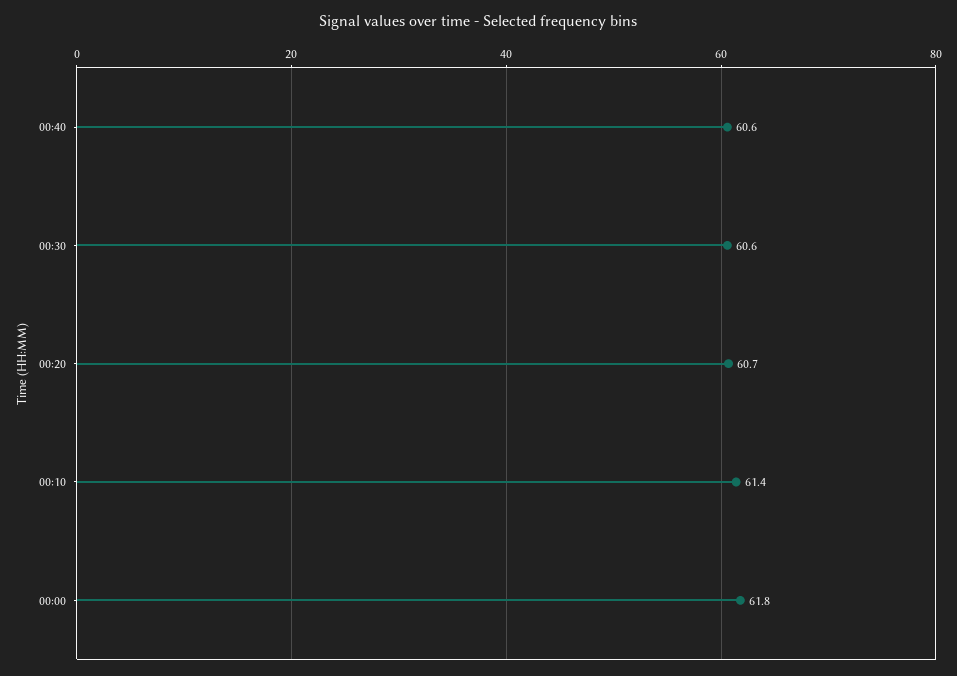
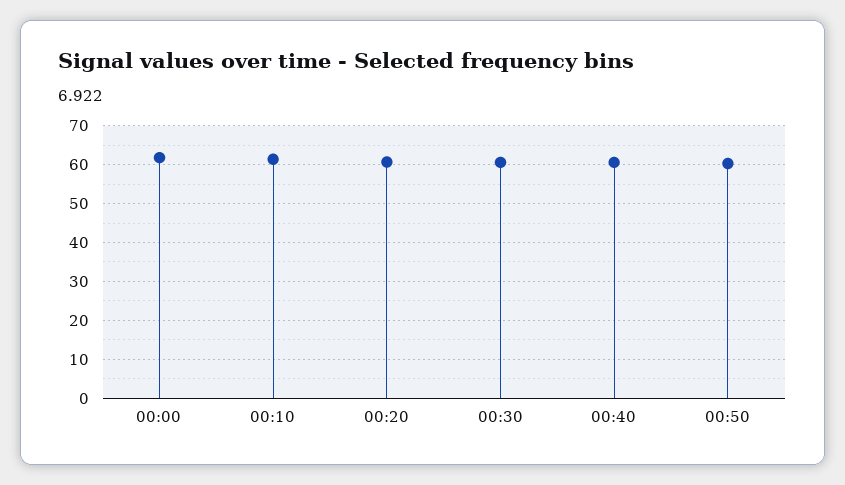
00:50: none -> 60

